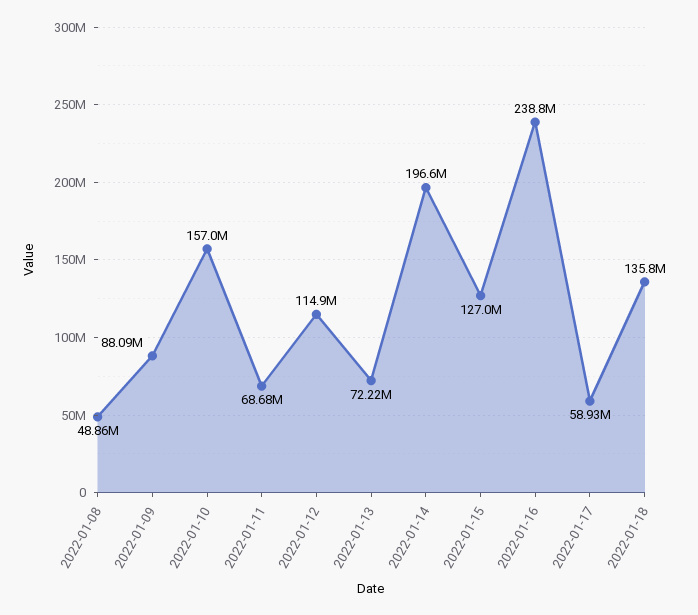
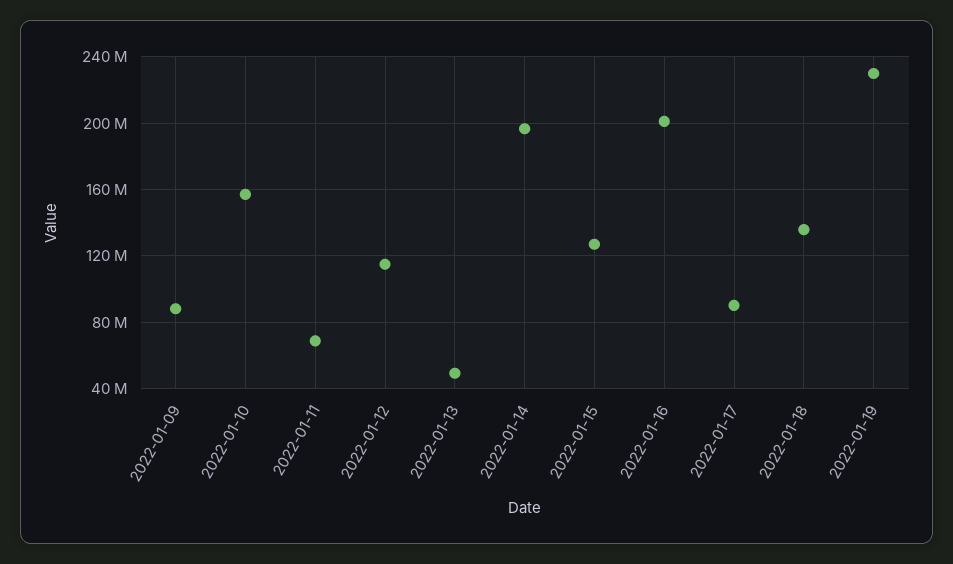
2022-01-08: 48860000 -> none
2022-01-13: 72220000 -> 50000000
2022-01-16: 238800000 -> 200000000
2022-01-17: 58930000 -> 90000000
2022-01-19: none -> 230000000

